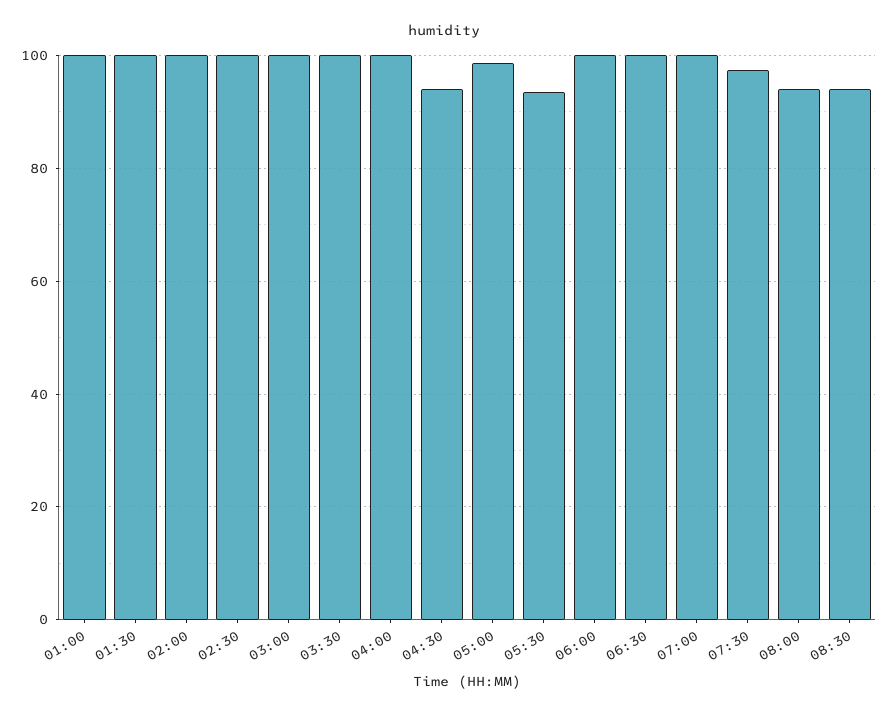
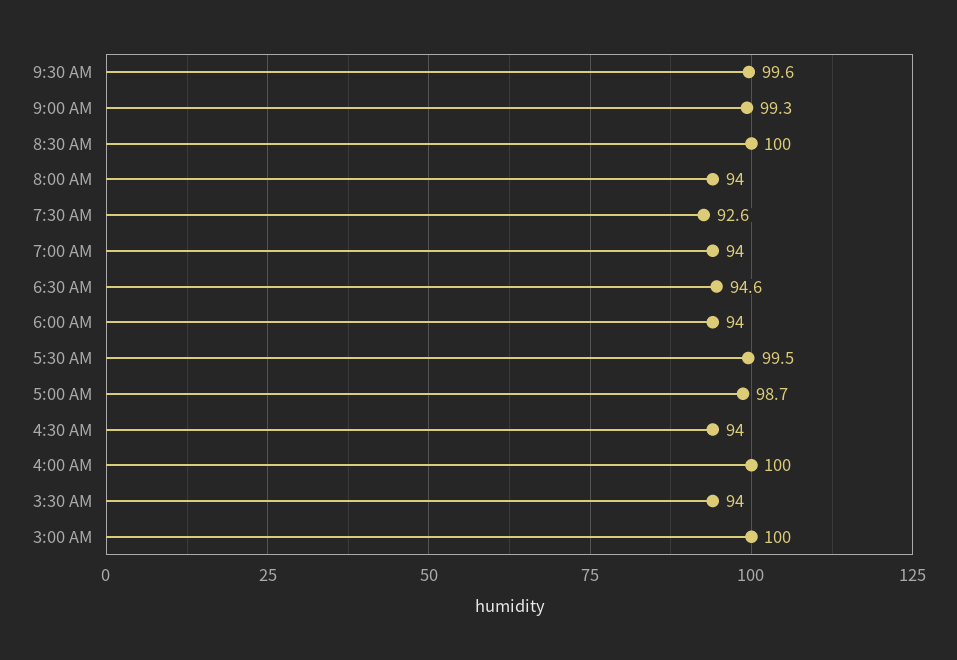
01:00: 100 -> none
01:30: 100 -> none
02:00: 100 -> none
02:30: 100 -> none
03:30: 100 -> 94
05:30: 94 -> 99.5
06:00: 100 -> 94
06:30: 100 -> 94.6
07:00: 100 -> 94
07:30: 98 -> 92.6
08:30: 94 -> 100
9:30 AM: none -> 99.6
9:00 AM: none -> 99.3

